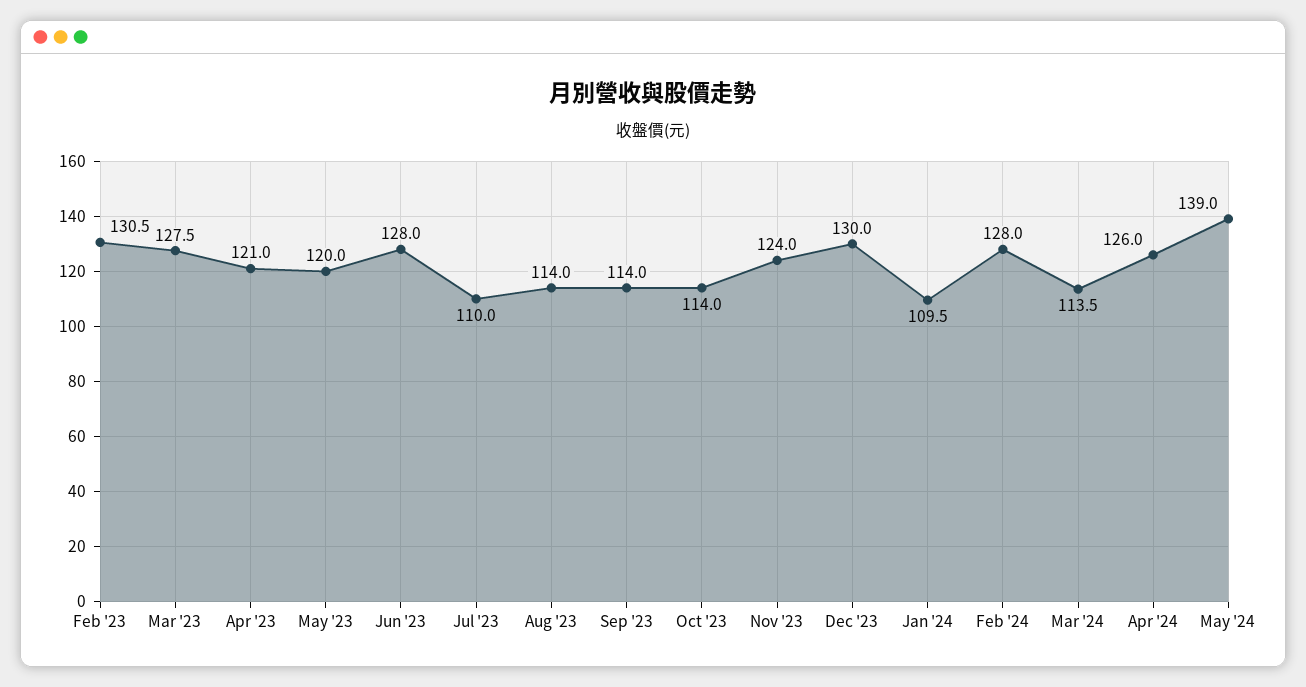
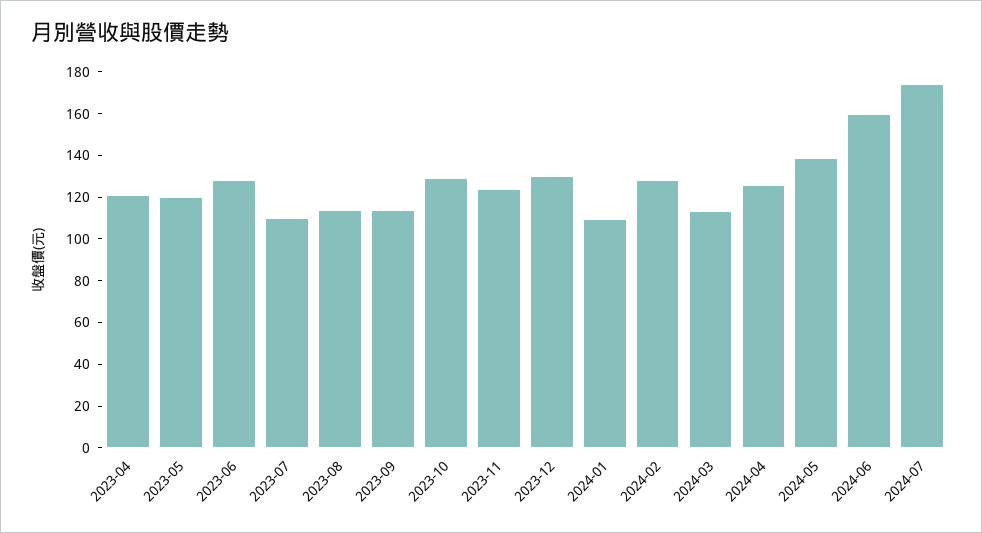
Feb '23: 130.5 -> none
Mar '23: 127.5 -> none
Oct '23: 114 -> 130
2024-06: none -> 160
2024-07: none -> 175

